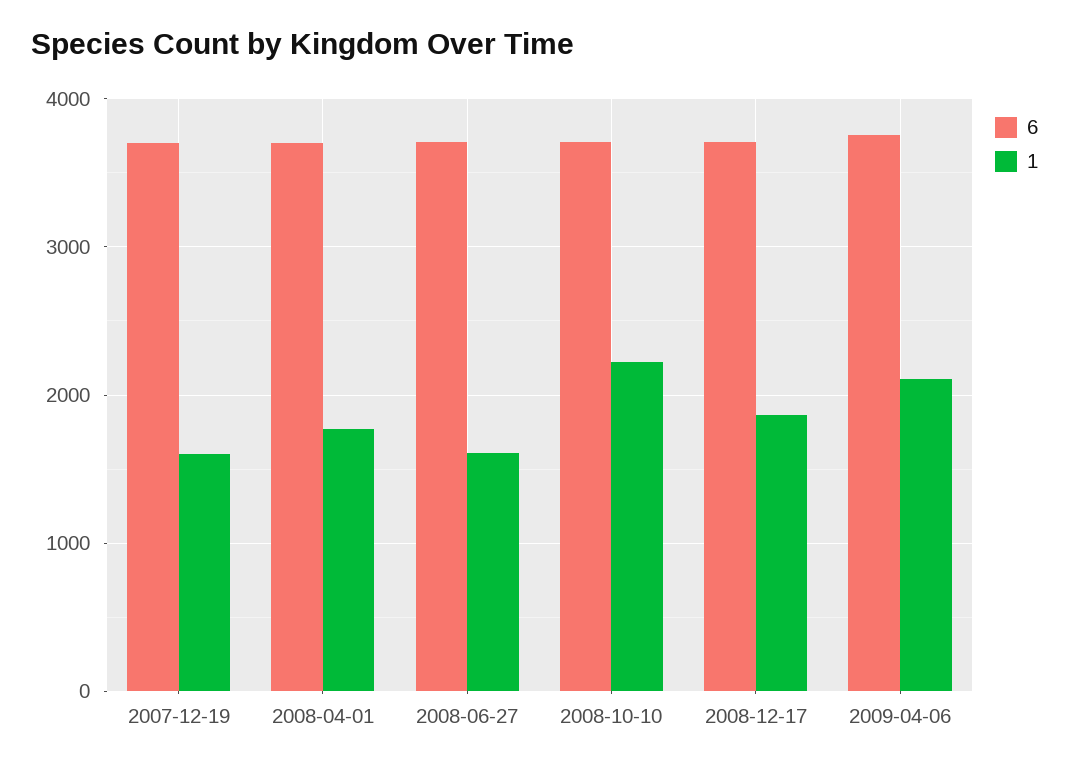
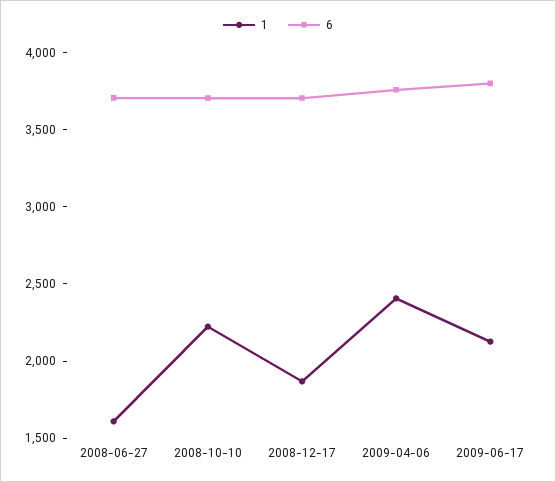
6, 2007-12-19: 3700 -> none
1, 2007-12-19: 1600 -> none
6, 2008-04-01: 3700 -> none
1, 2008-04-01: 1800 -> none
1, 2009-04-06: 2100 -> 2400
1, 2009-06-17: none -> 2100
6, 2009-06-17: none -> 3800

